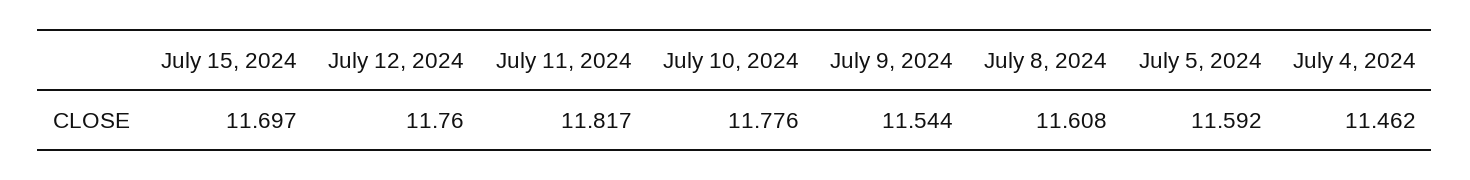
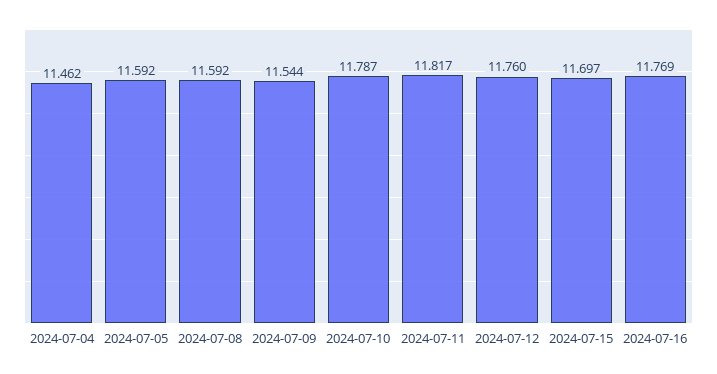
July 10, 2024: 11.776 -> 11.787
July 8, 2024: 11.608 -> 11.592
2024-07-16: none -> 11.769

